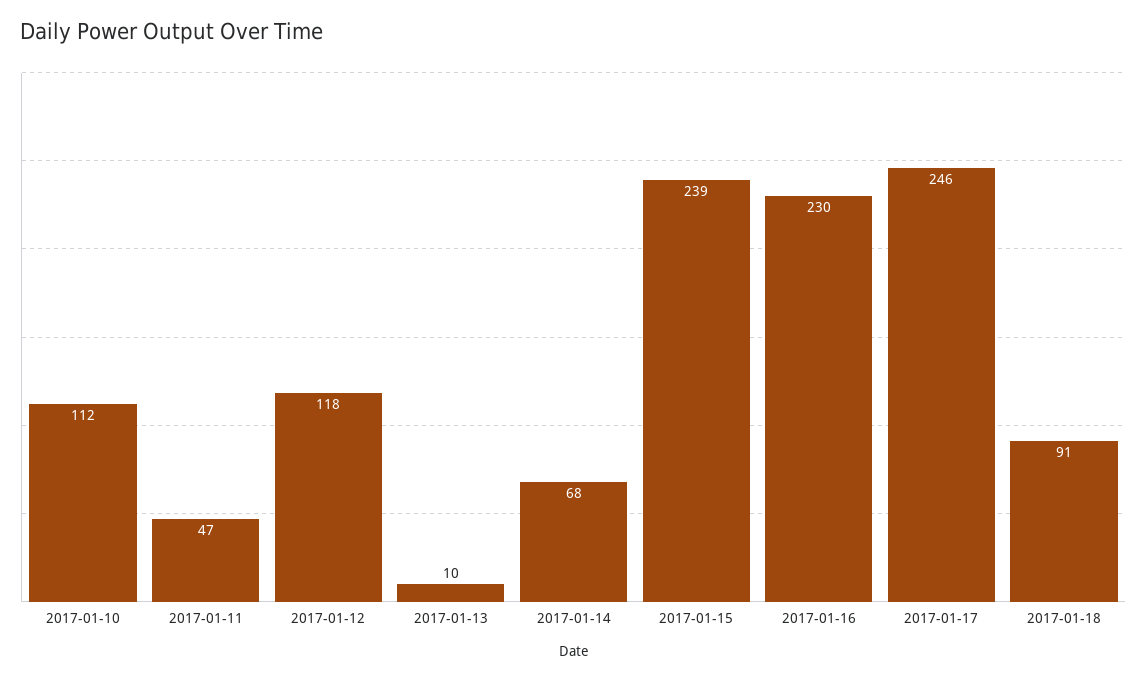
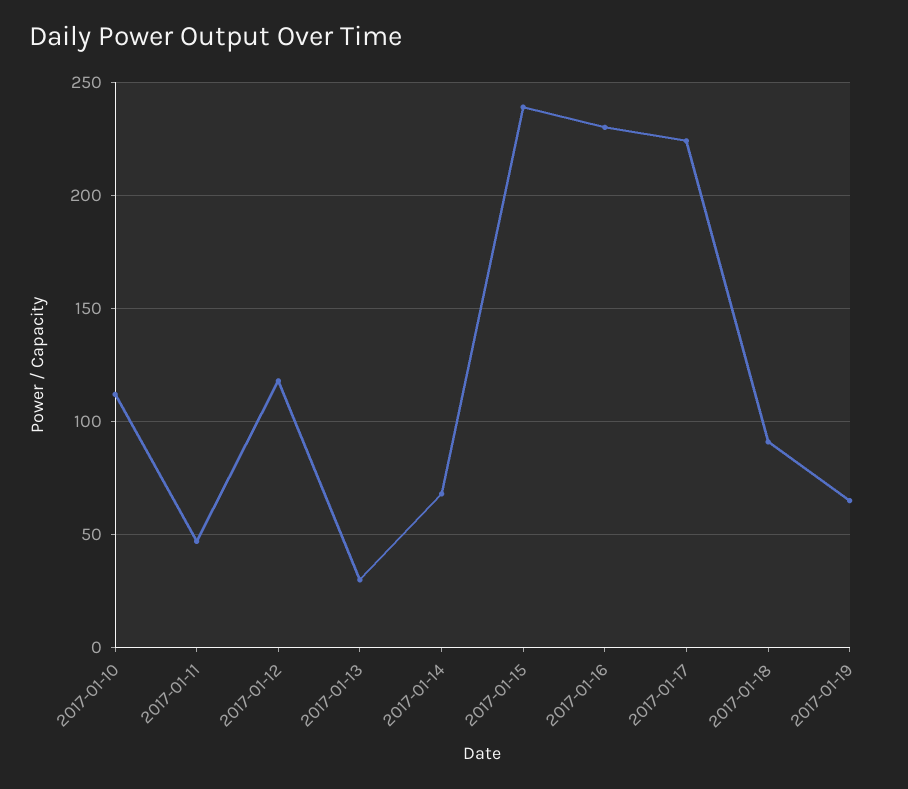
2017-01-13: 10 -> 30
2017-01-17: 246 -> 225
2017-01-19: none -> 65

